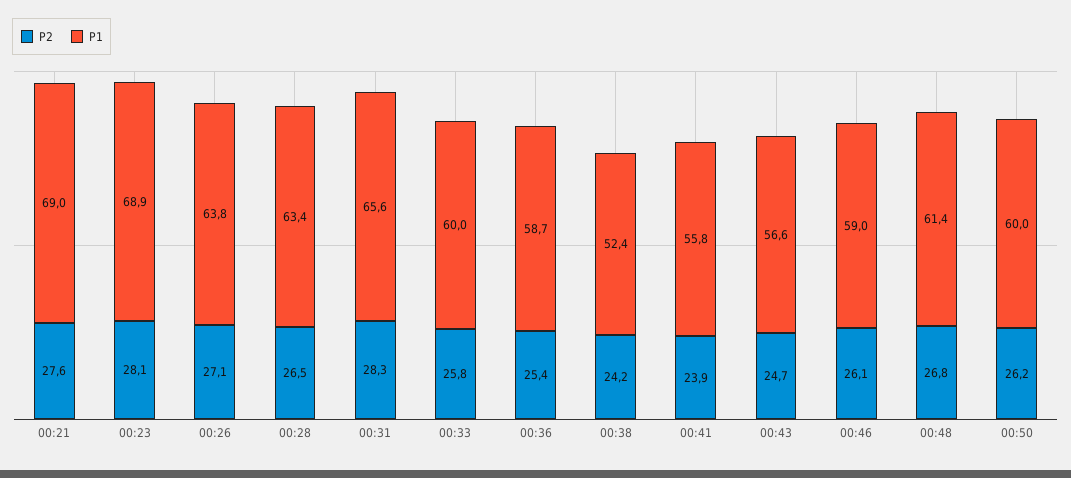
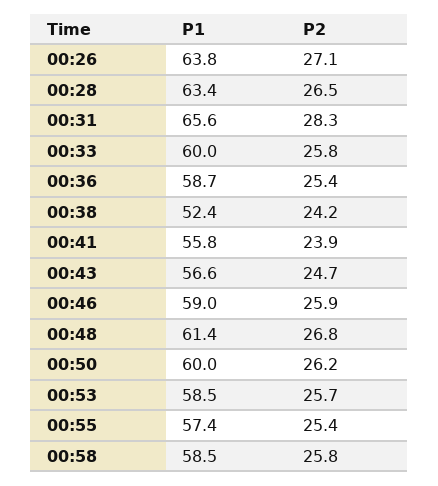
P2, 00:21: 27.6 -> none
P1, 00:21: 69 -> none
P2, 00:23: 28.1 -> none
P1, 00:23: 68.9 -> none
P2, 00:46: 26.1 -> 25.9
P1, 00:53: none -> 58.5
P2, 00:53: none -> 25.7
P1, 00:55: none -> 57.4
P2, 00:55: none -> 25.4
P1, 00:58: none -> 58.5
P2, 00:58: none -> 25.8

